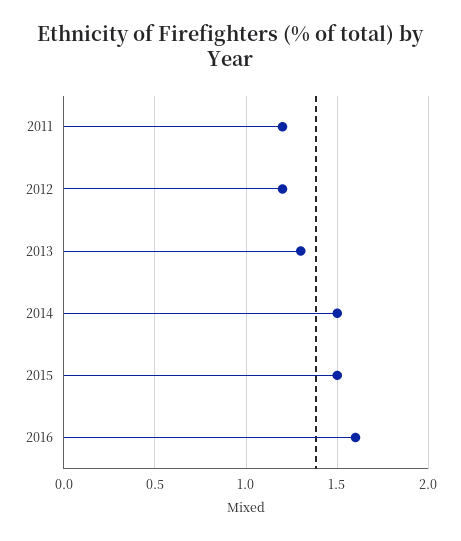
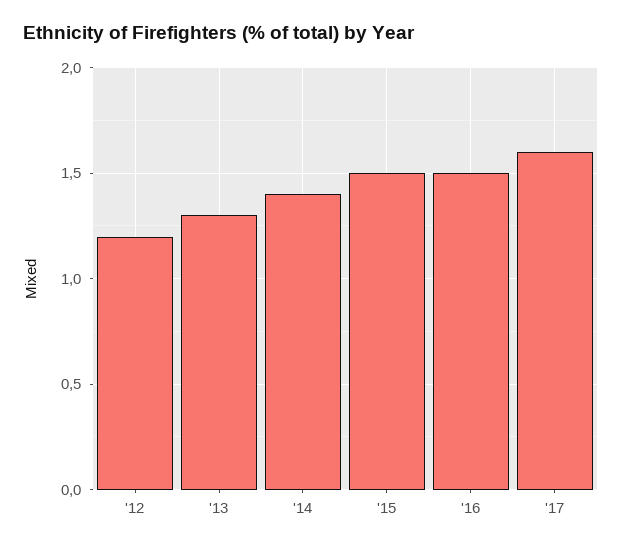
2011: 1.2 -> none
2014: 1.5 -> 1.4
2016: 1.6 -> 1.5
'17: none -> 1.6

